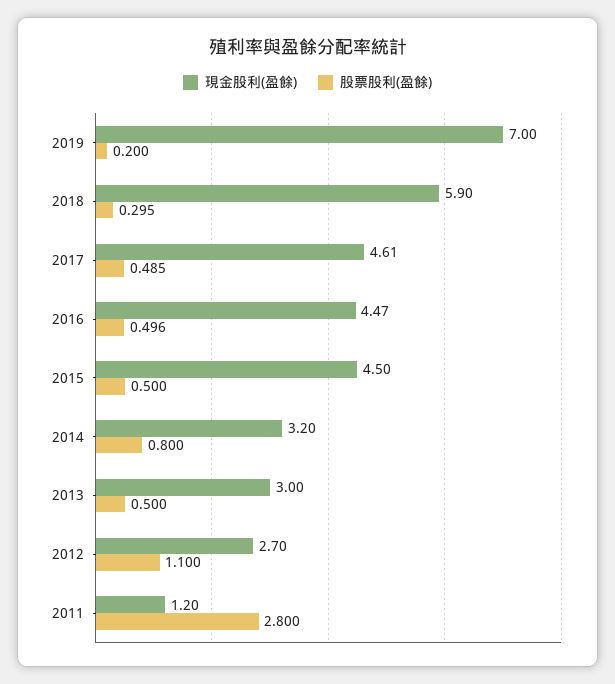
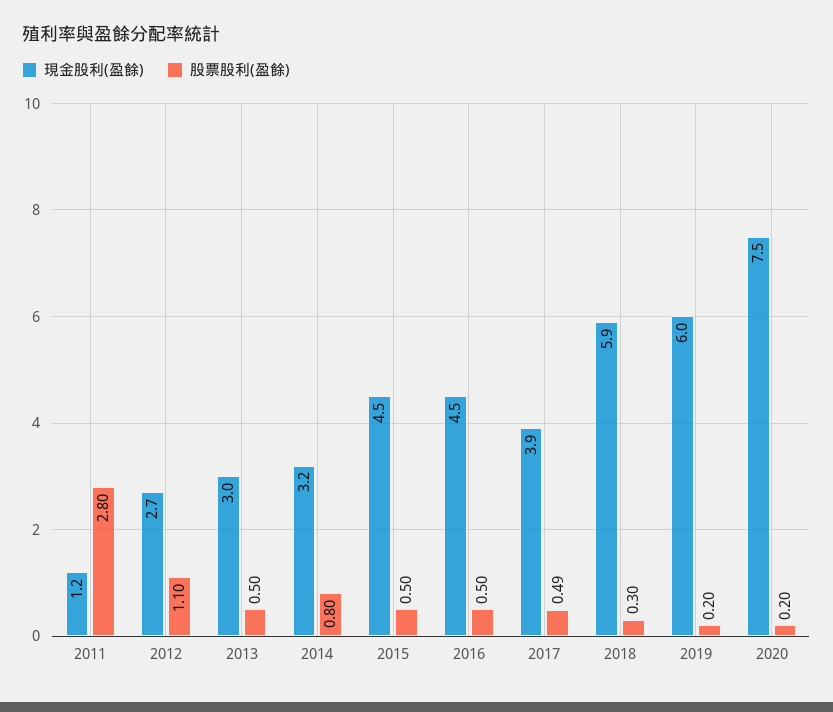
現金股利(盈餘), 2019: 7 -> 6
現金股利(盈餘), 2017: 4.61 -> 3.9
現金股利(盈餘), 2020: none -> 7.5
股票股利(盈餘), 2020: none -> 0.2

